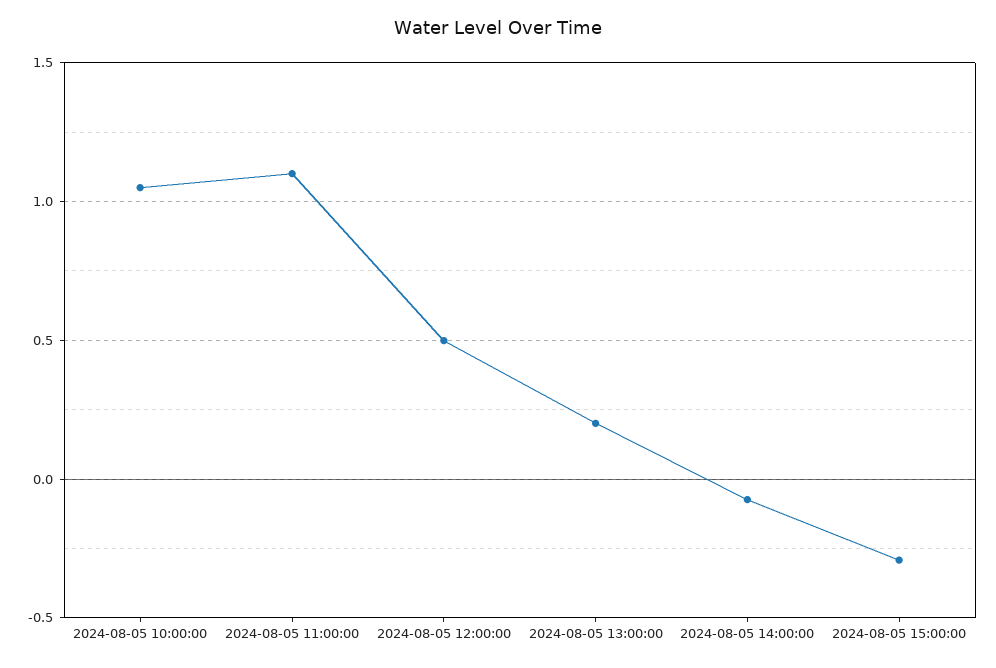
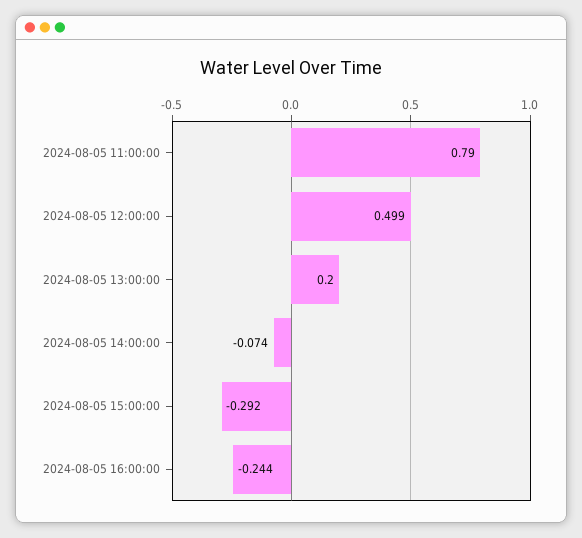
2024-08-05 10:00:00: 1.05 -> none
2024-08-05 11:00:00: 1.1 -> 0.79
2024-08-05 16:00:00: none -> -0.244

